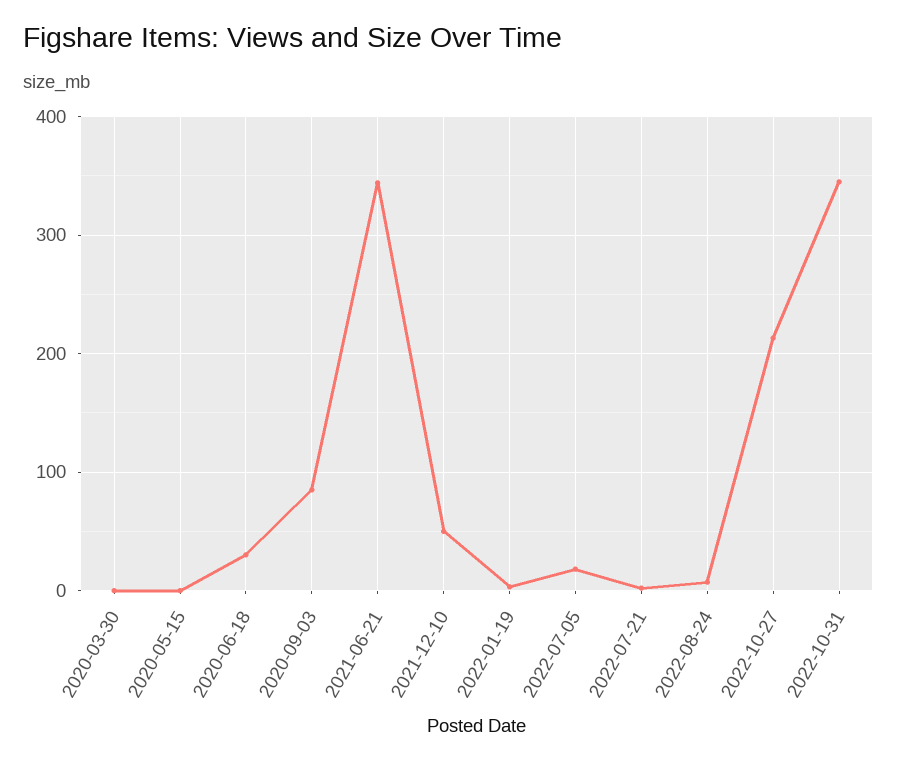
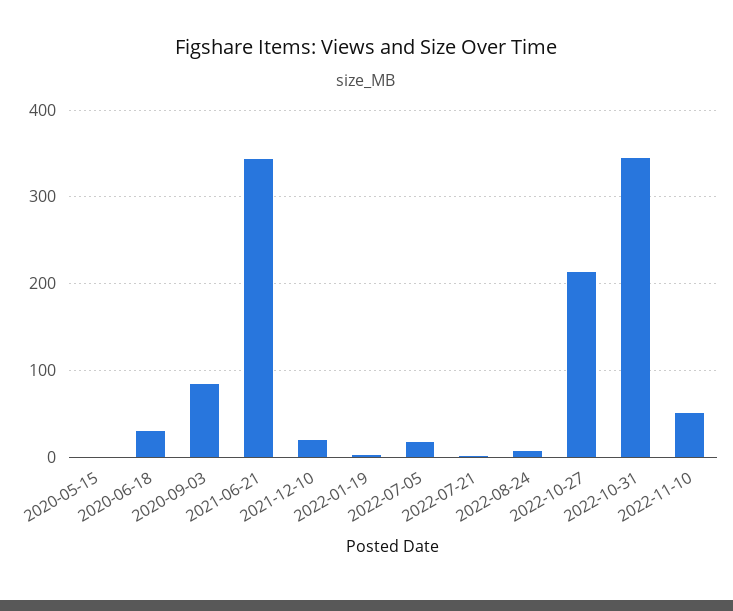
2020-03-30: 0 -> none
2021-12-10: 50 -> 20
2022-11-10: none -> 50

